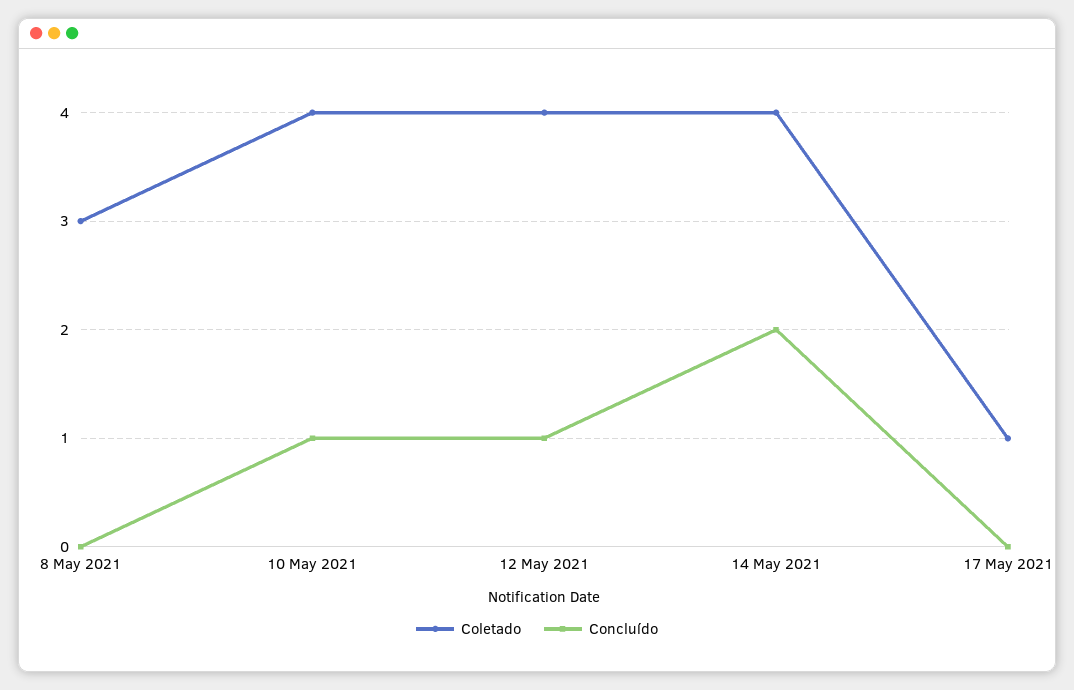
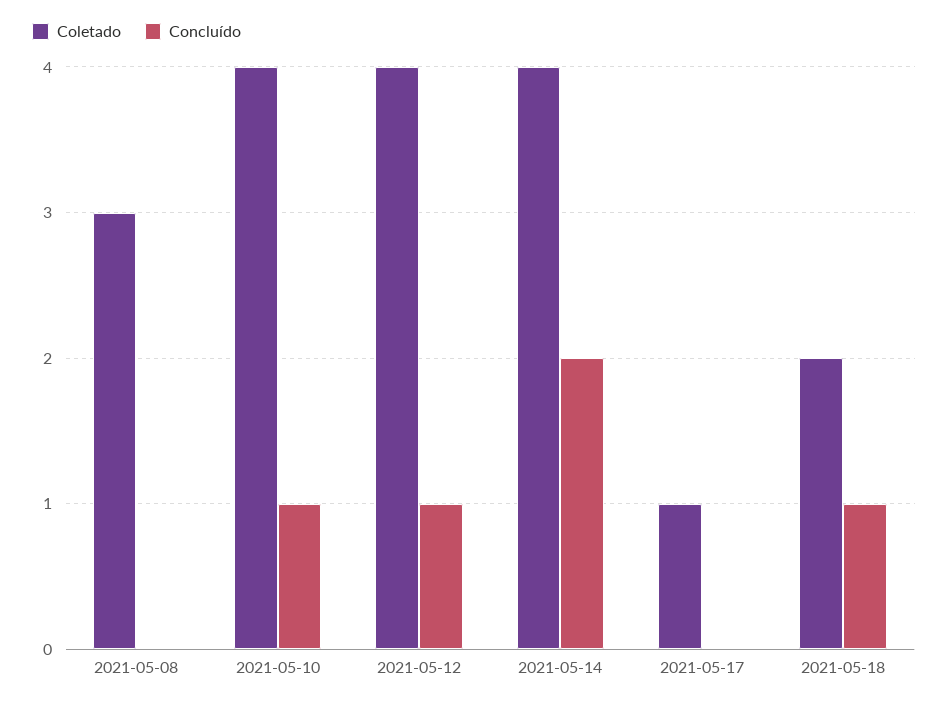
Coletado, 2021-05-18: none -> 2
Concluído, 2021-05-18: none -> 1

